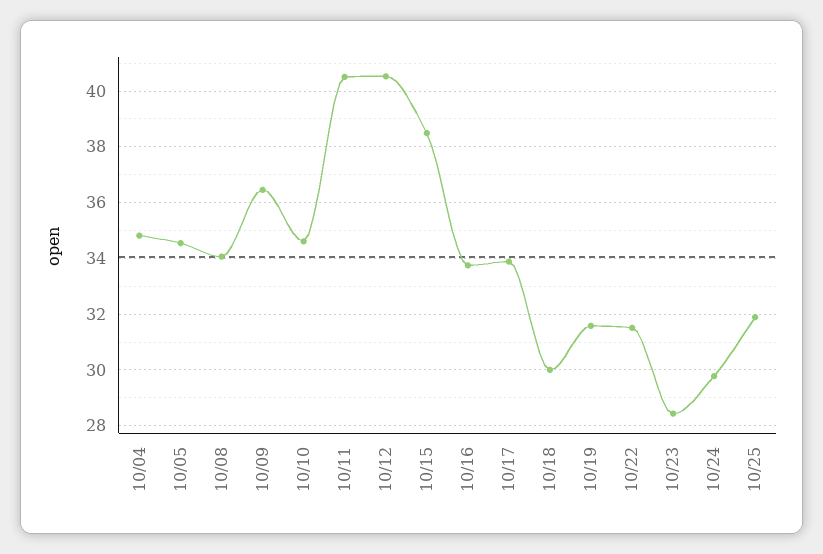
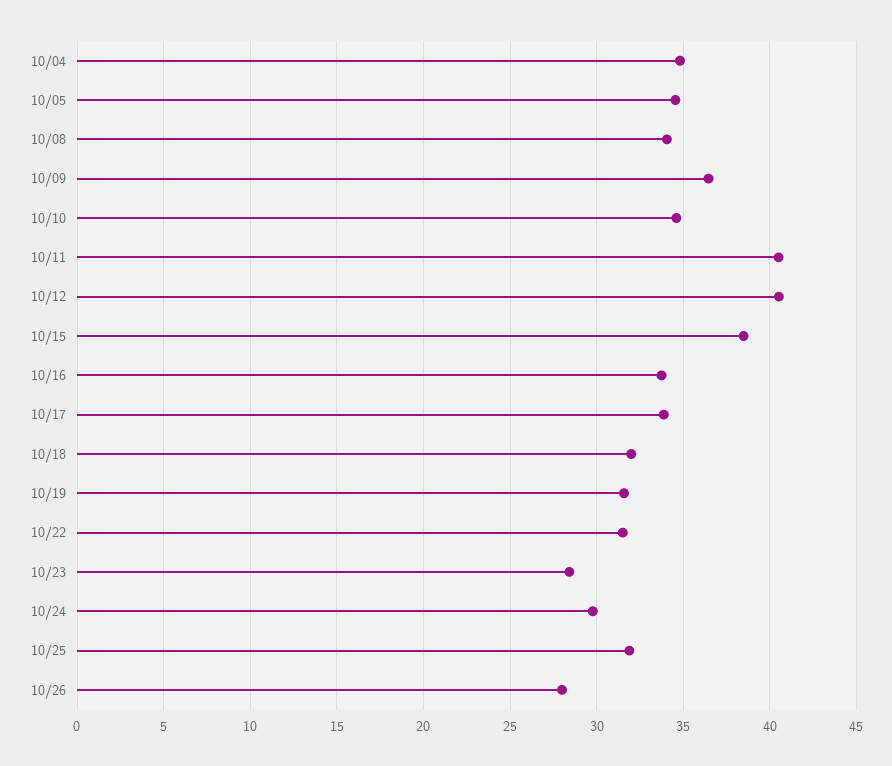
10/18: 30 -> 32
10/26: none -> 28

